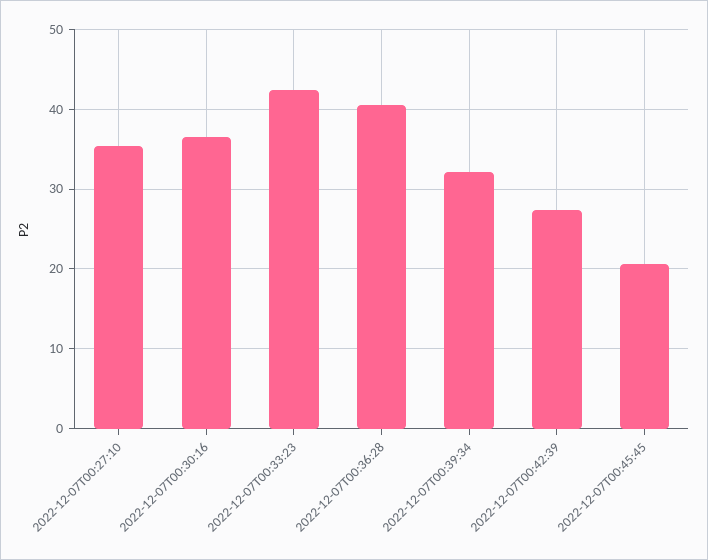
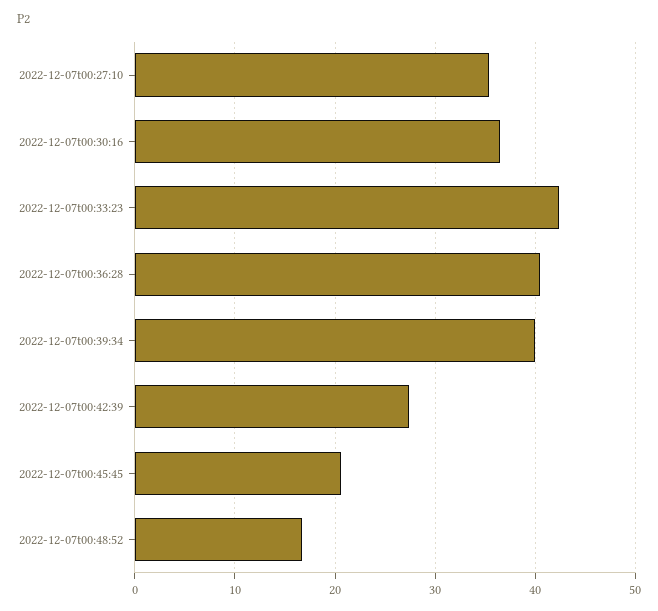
2022-12-07T00:39:34: 32 -> 40
2022-12-07t00:48:52: none -> 17

